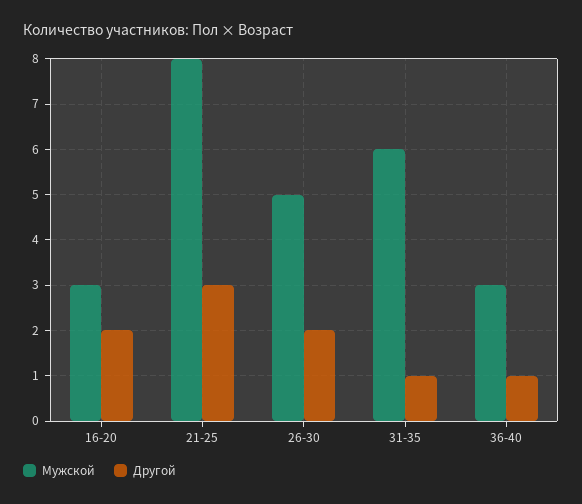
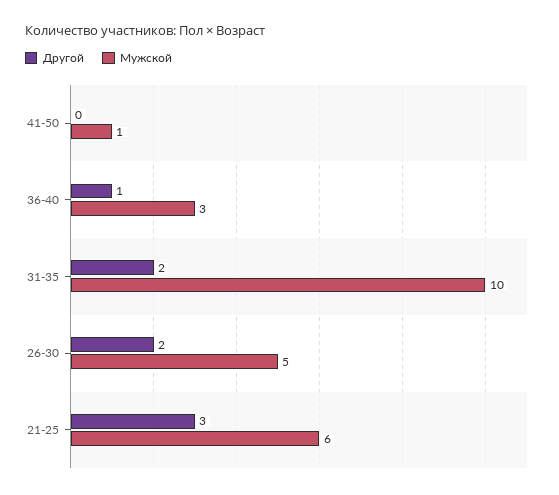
Мужской, 16-20: 3 -> none
Другой, 16-20: 2 -> none
Мужской, 21-25: 8 -> 6
Мужской, 31-35: 6 -> 10
Другой, 31-35: 1 -> 2
Другой, 41-50: none -> 0
Мужской, 41-50: none -> 1

